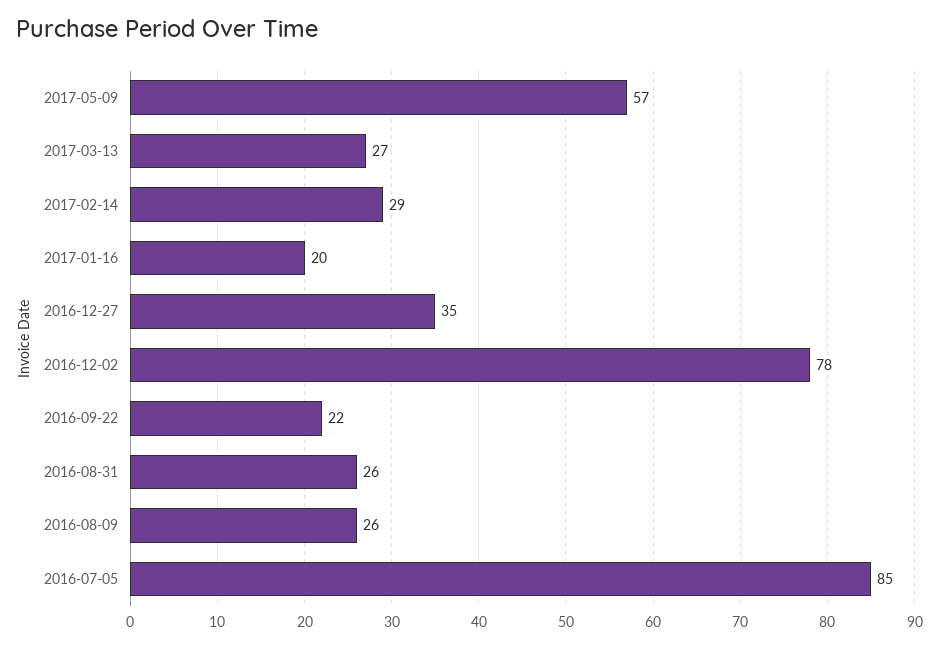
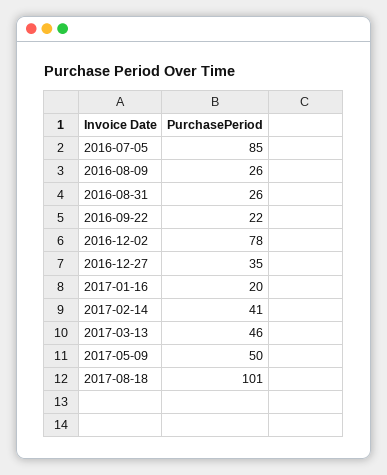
2017-05-09: 57 -> 50
2017-03-13: 27 -> 46
2017-02-14: 29 -> 41
2017-08-18: none -> 101

